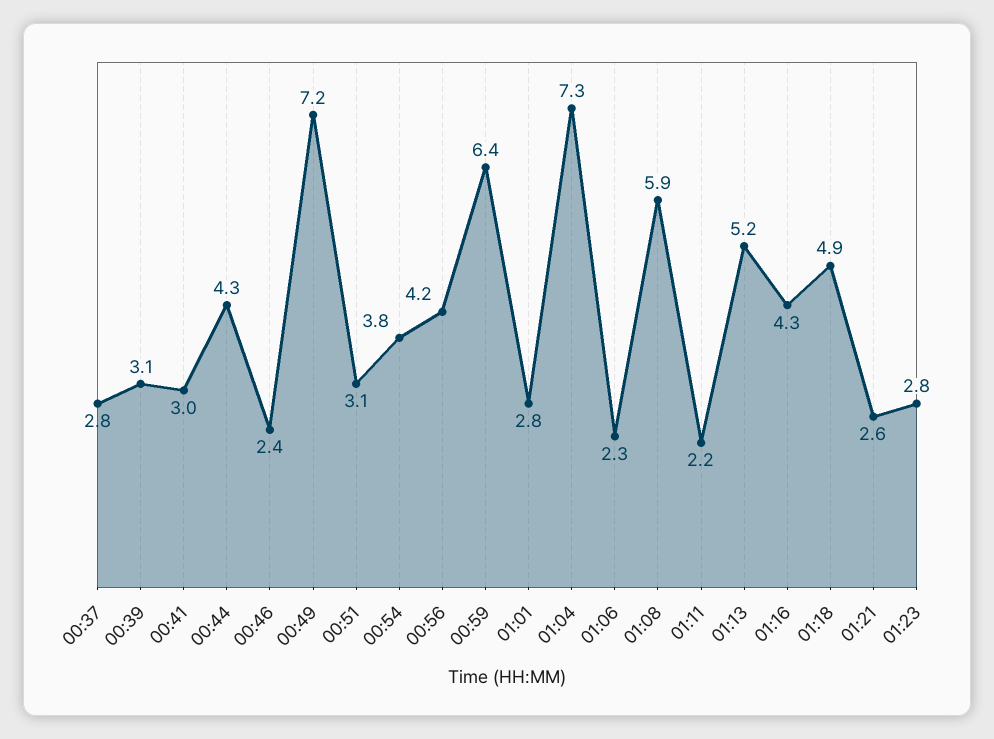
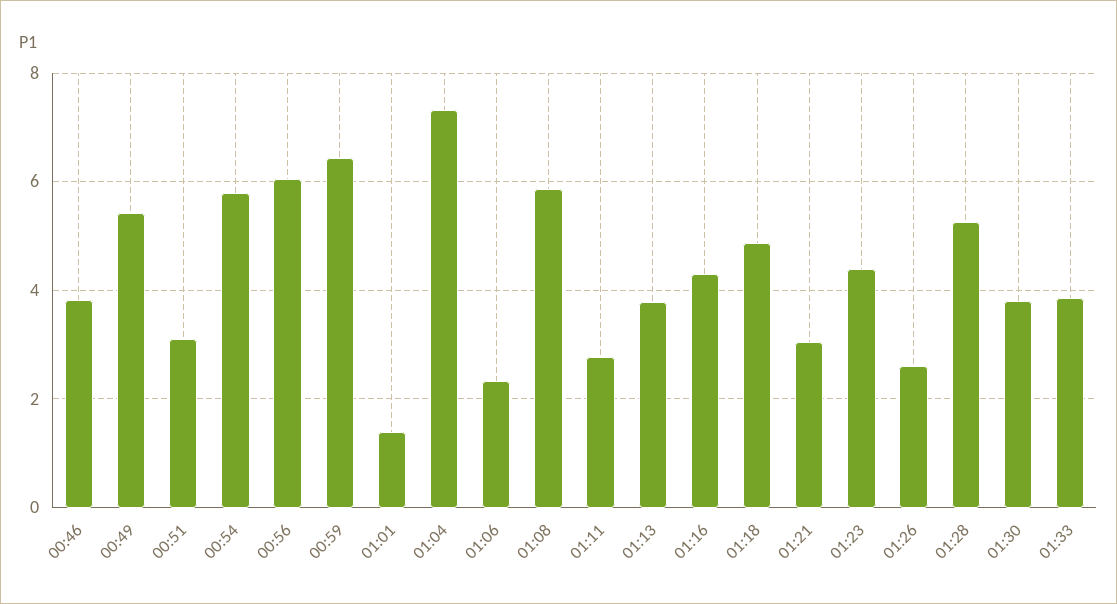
00:37: 2.8 -> none
00:39: 3.1 -> none
00:41: 3 -> none
00:44: 4.3 -> none
00:46: 2.4 -> 3.8
00:49: 7.2 -> 5.4
00:54: 3.8 -> 5.8
00:56: 4.2 -> 6
01:01: 2.8 -> 1.4
01:11: 2.2 -> 2.8
01:13: 5.2 -> 3.8
01:21: 2.6 -> 3
01:23: 2.8 -> 4.4
01:26: none -> 2.6
01:28: none -> 5.2
01:30: none -> 3.8
01:33: none -> 3.8

